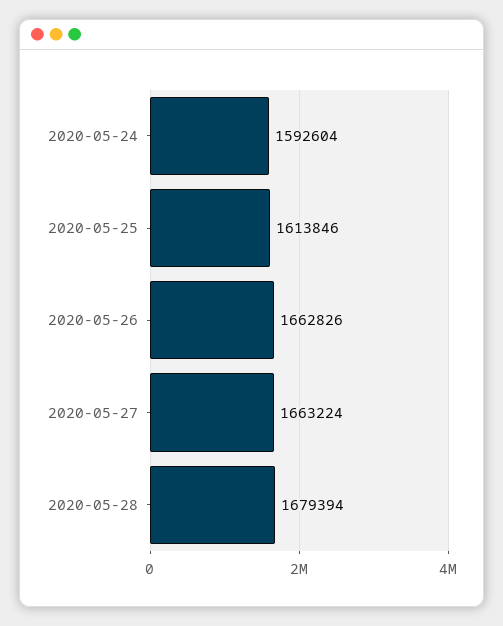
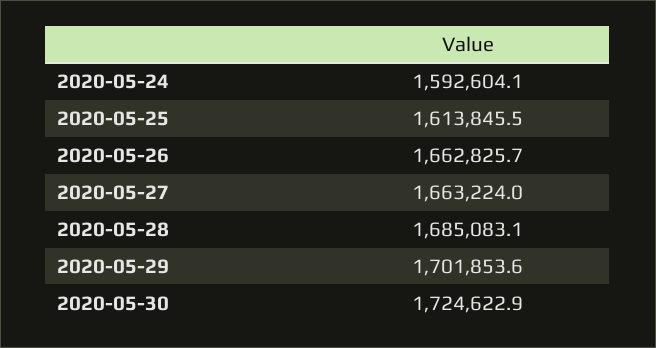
2020-05-28: 1679394 -> 1685083.1
2020-05-29: none -> 1701853.6
2020-05-30: none -> 1724622.9

